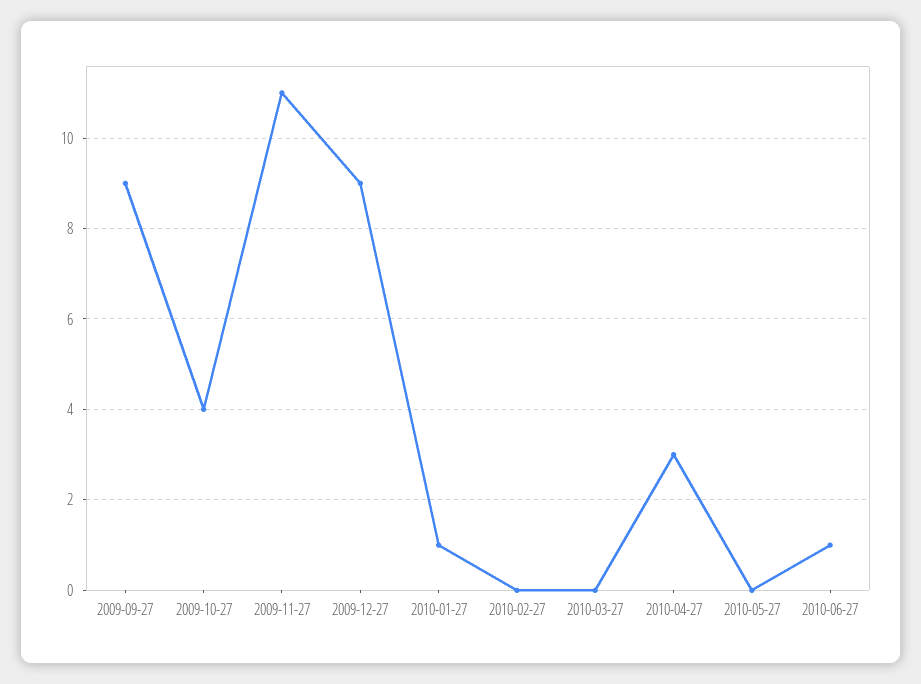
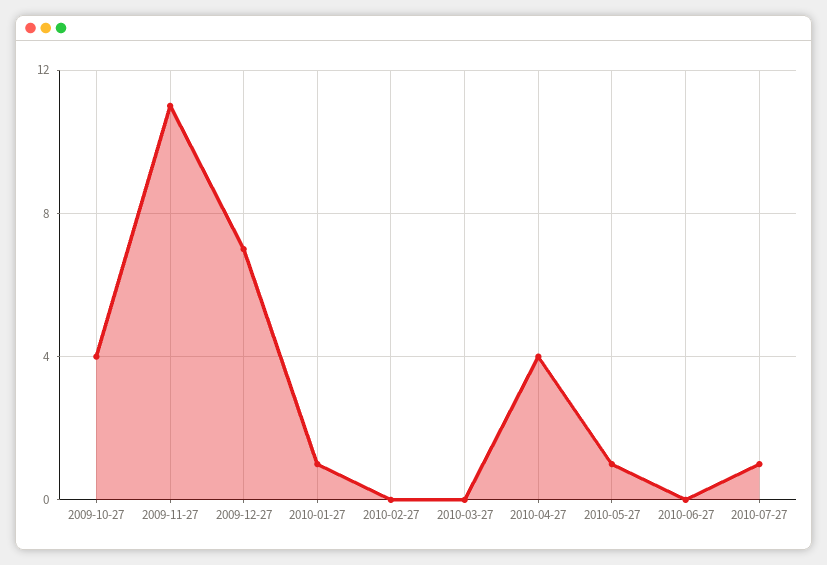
2009-09-27: 9 -> none
2009-12-27: 9 -> 7
2010-04-27: 3 -> 4
2010-05-27: 0 -> 1
2010-06-27: 1 -> 0
2010-07-27: none -> 1

